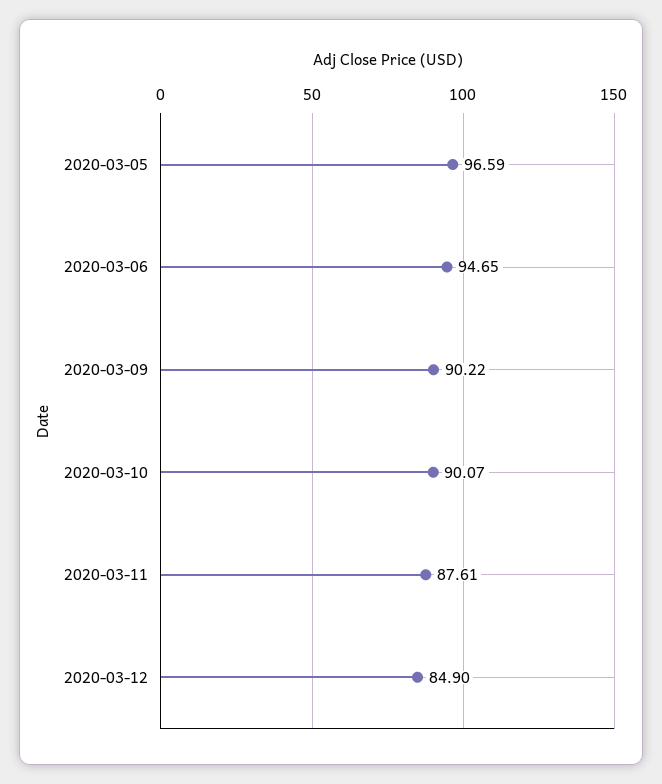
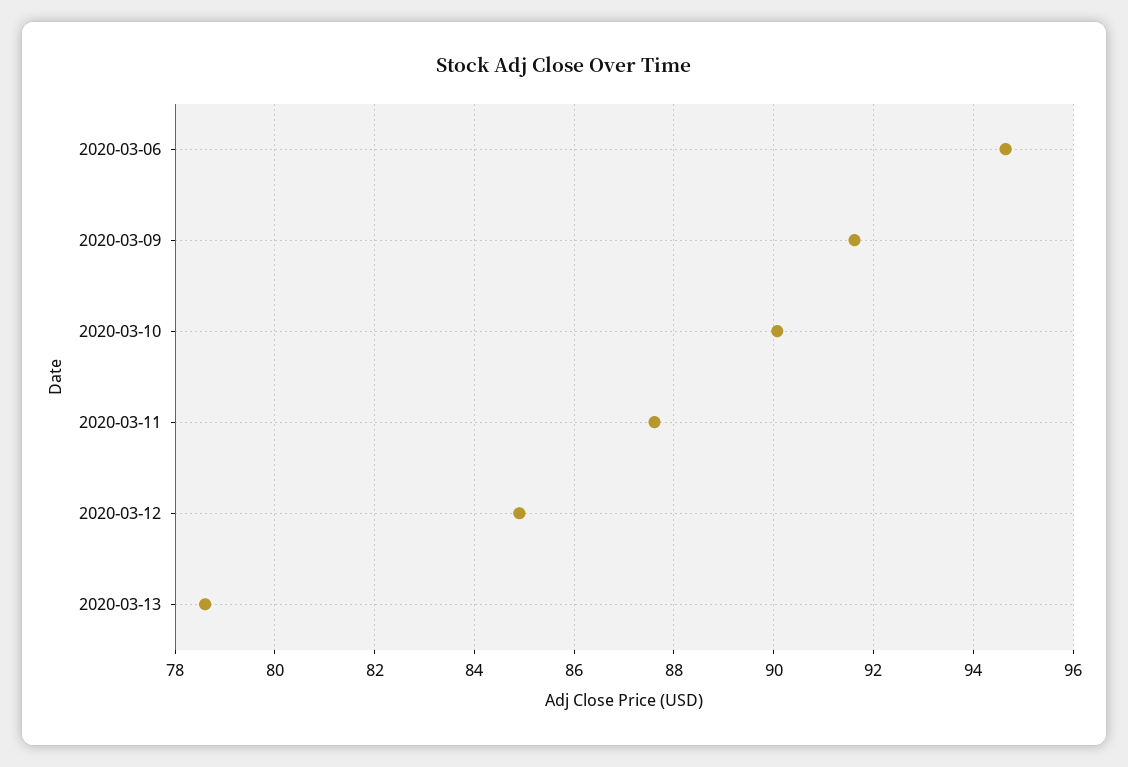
2020-03-05: 96.59 -> none
2020-03-09: 90.22 -> 91.6
2020-03-13: none -> 78.6

